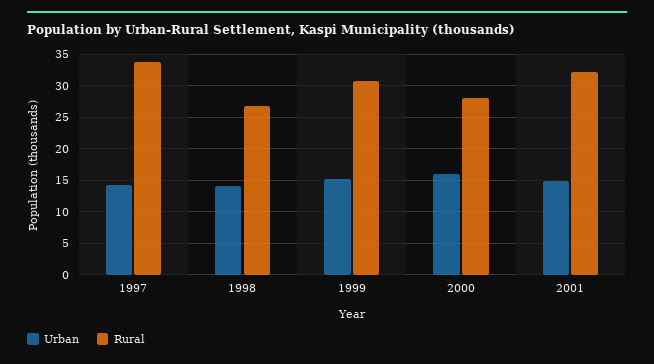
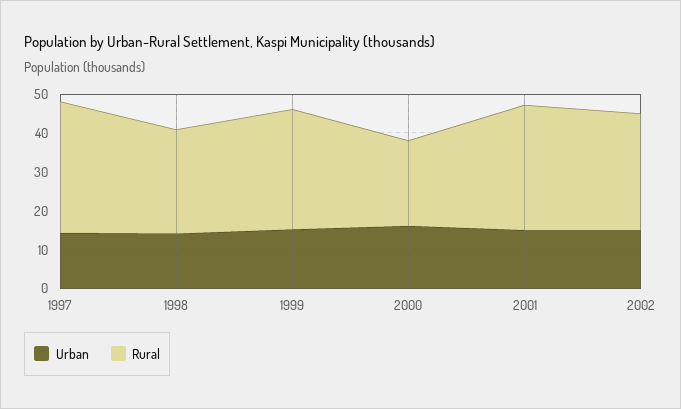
Rural, 2000: 28 -> 22.5
Urban, 2002: none -> 15
Rural, 2002: none -> 30

